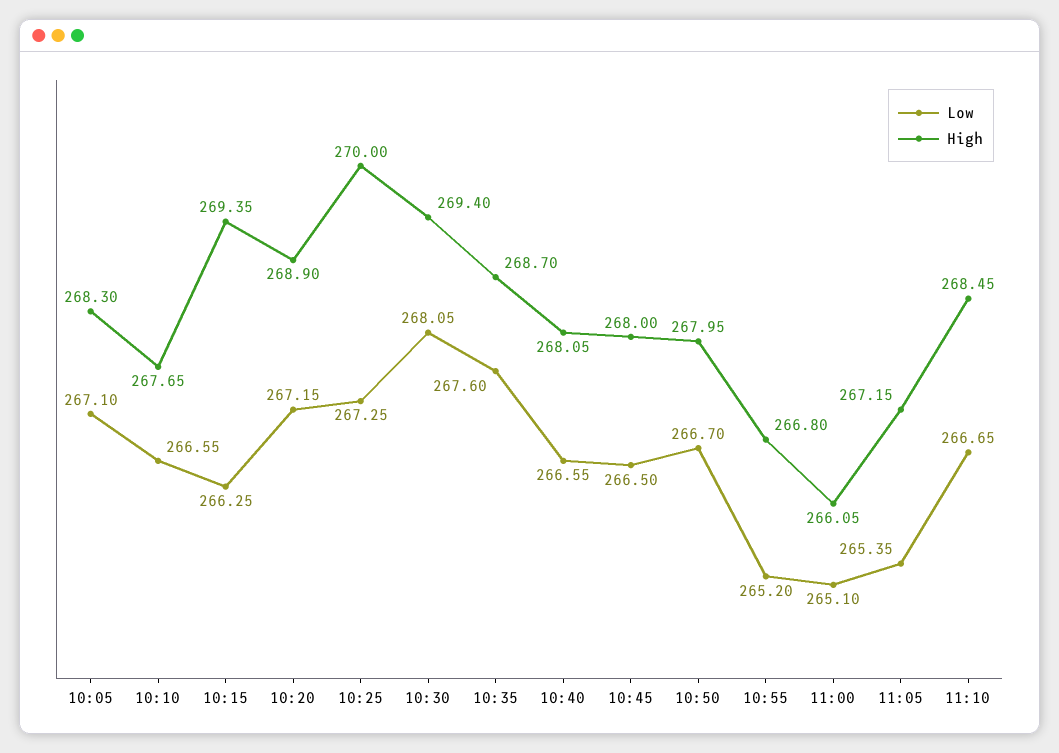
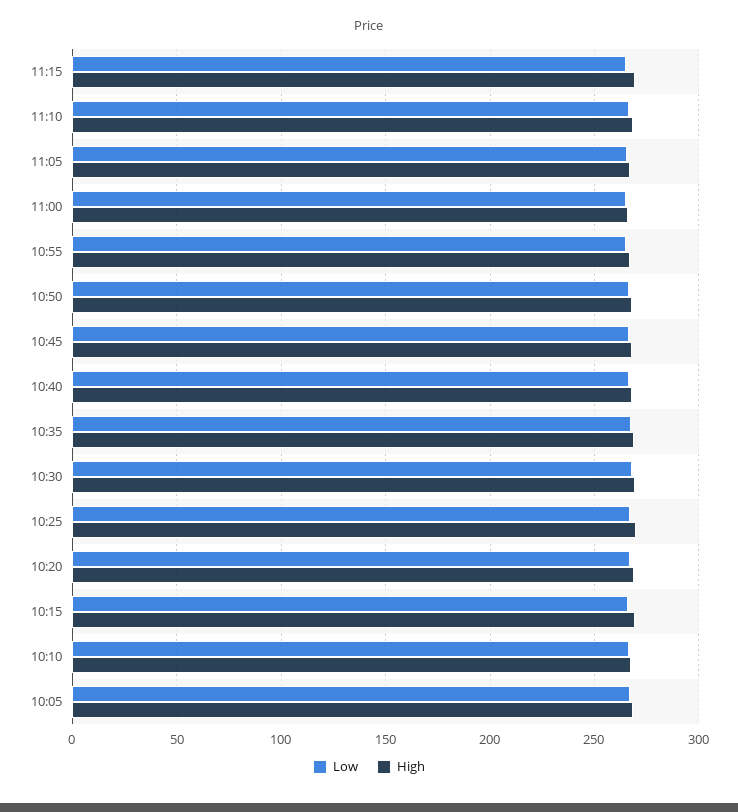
Low, 11:15: none -> 265
High, 11:15: none -> 270

